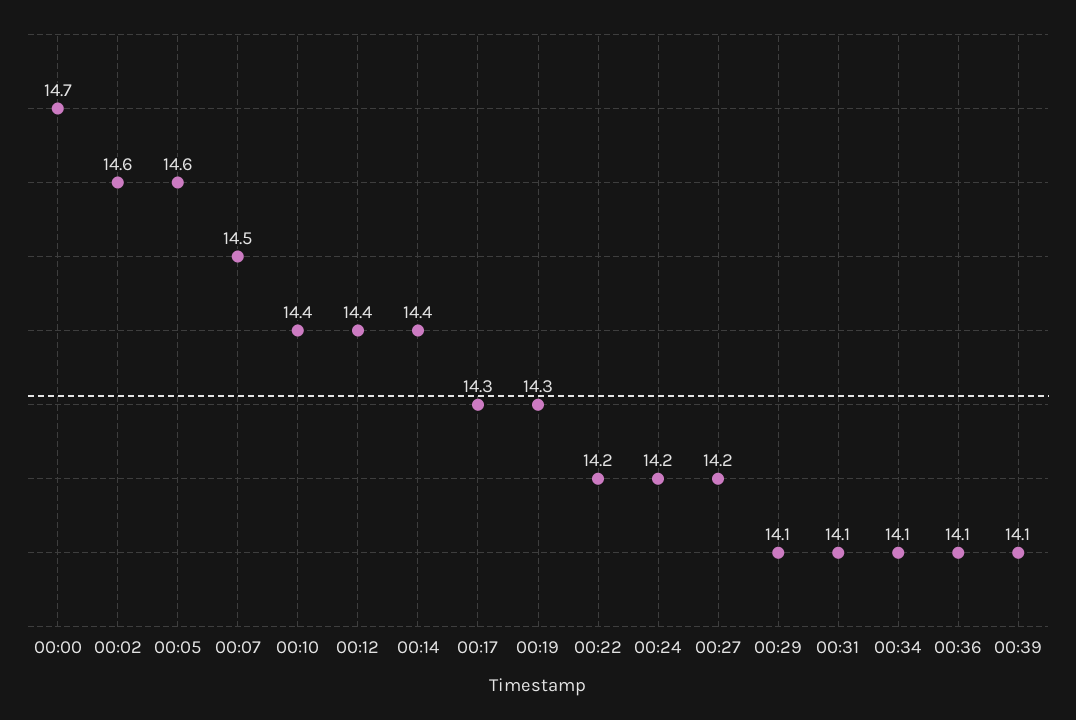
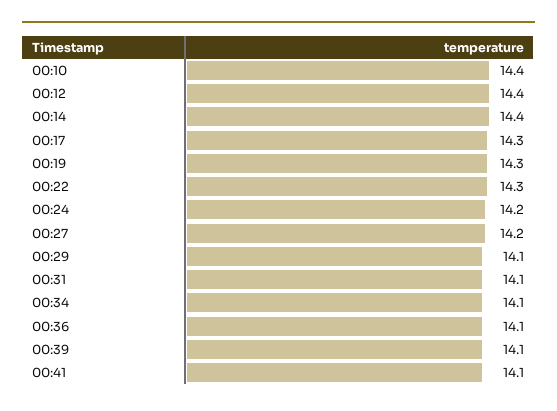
00:00: 14.7 -> none
00:02: 14.6 -> none
00:05: 14.6 -> none
00:07: 14.5 -> none
00:22: 14.2 -> 14.3
00:41: none -> 14.1

